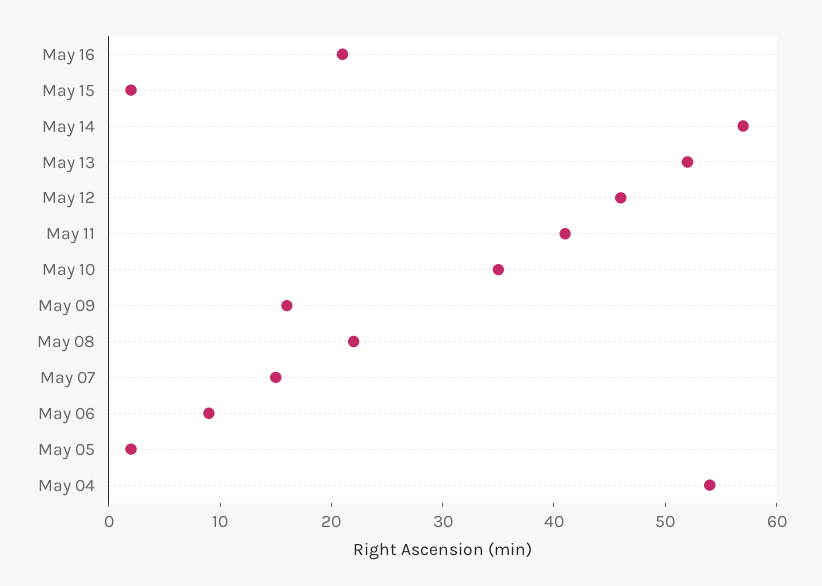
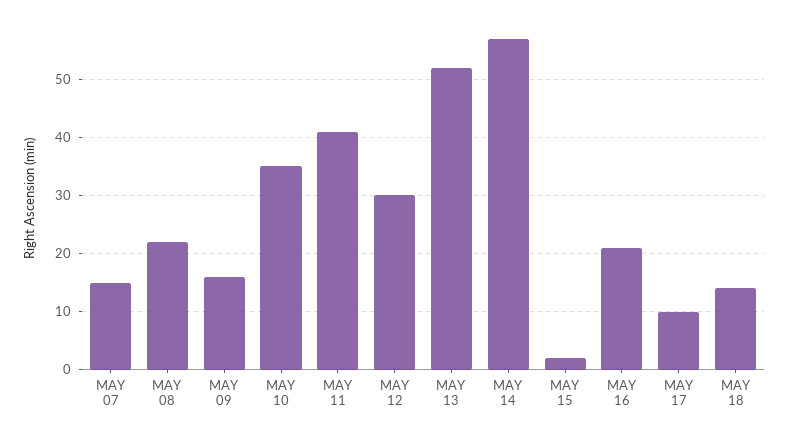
May 12: 46 -> 30
May 06: 9 -> none
May 05: 2 -> none
May 04: 54 -> none
MAY 17: none -> 10
MAY 18: none -> 15

